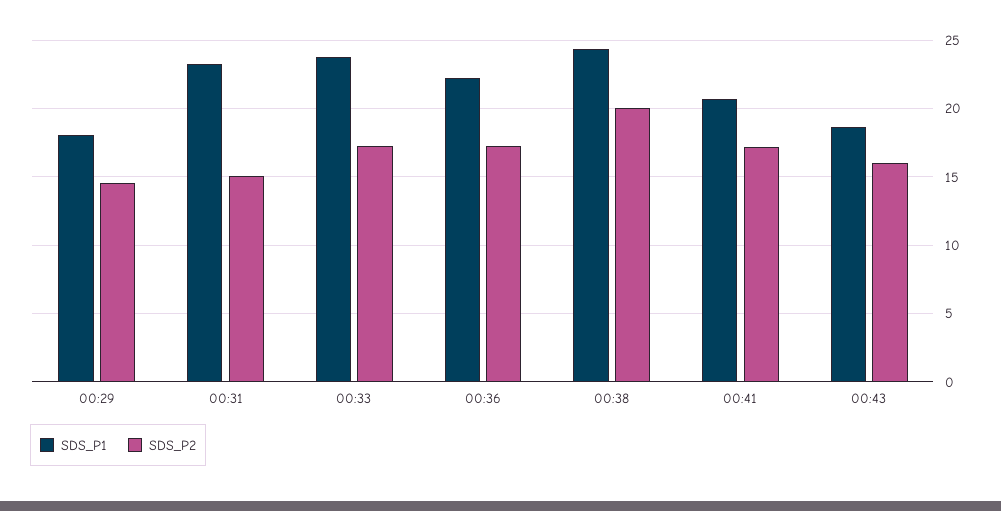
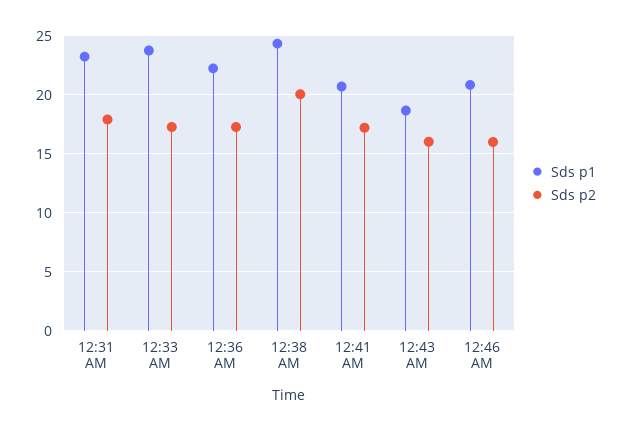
SDS_P1, 00:29: 18 -> none
SDS_P2, 00:29: 14.5 -> none
SDS_P2, 00:31: 15 -> 18
SDS_P1, 12:46 AM: none -> 21
SDS_P2, 12:46 AM: none -> 16

